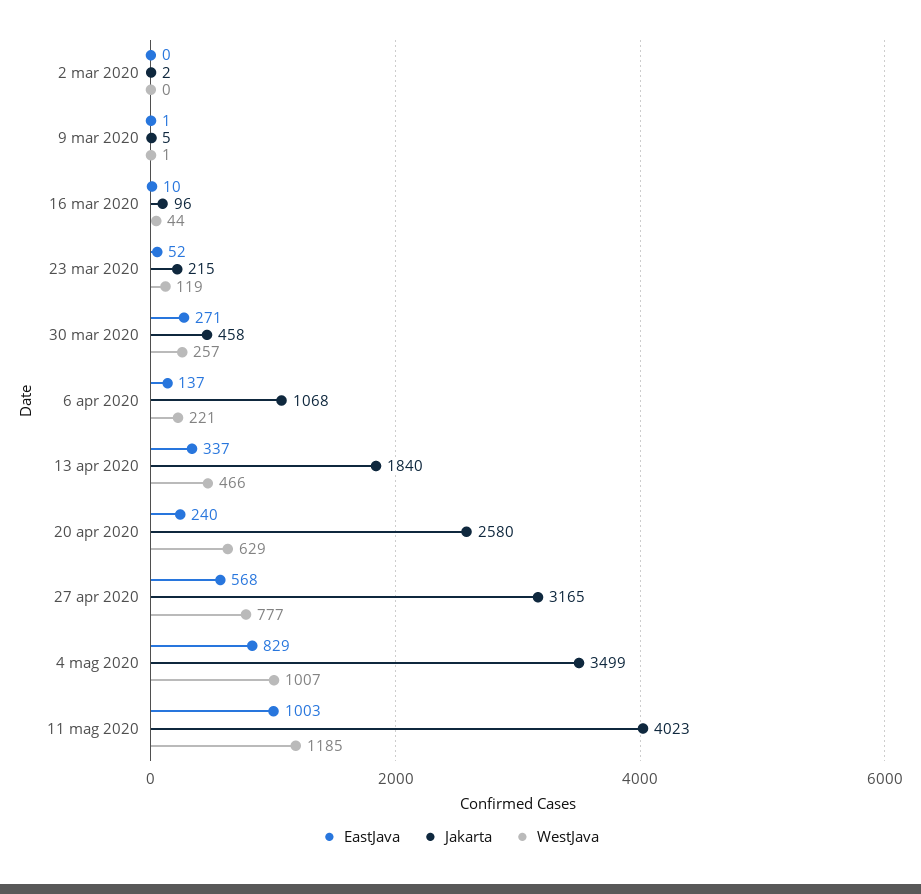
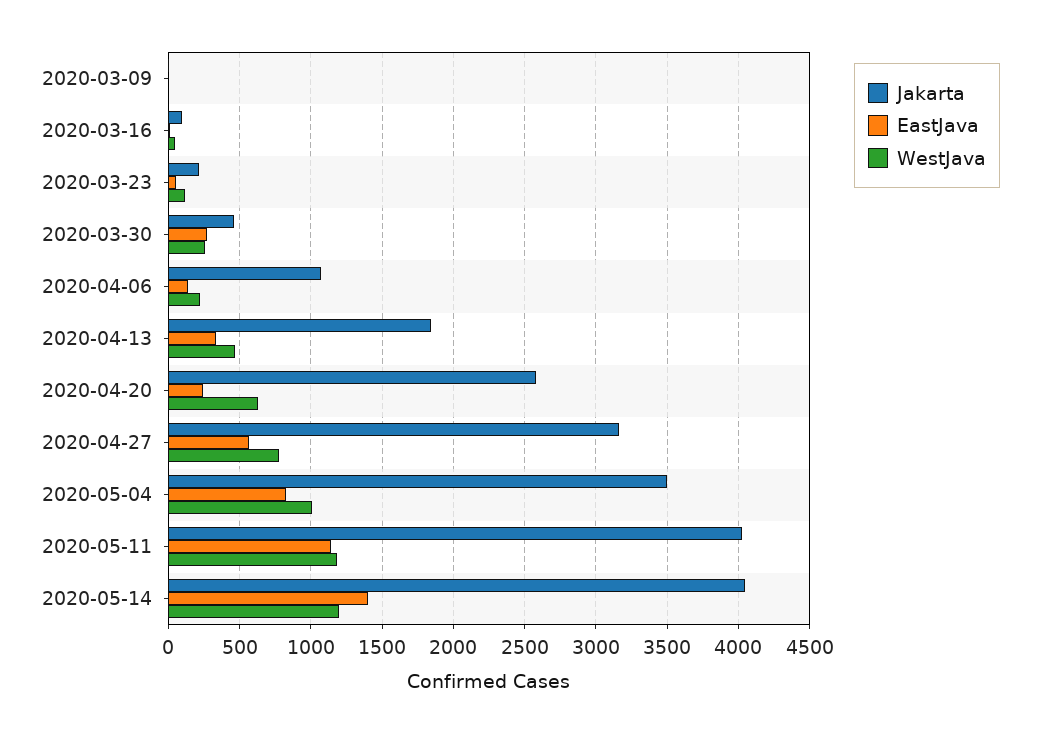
EastJava, 2 mar 2020: 0 -> none
Jakarta, 2 mar 2020: 2 -> none
WestJava, 2 mar 2020: 0 -> none
EastJava, 11 mag 2020: 1003 -> 1150
Jakarta, 2020-05-14: none -> 4050
EastJava, 2020-05-14: none -> 1400
WestJava, 2020-05-14: none -> 1200

